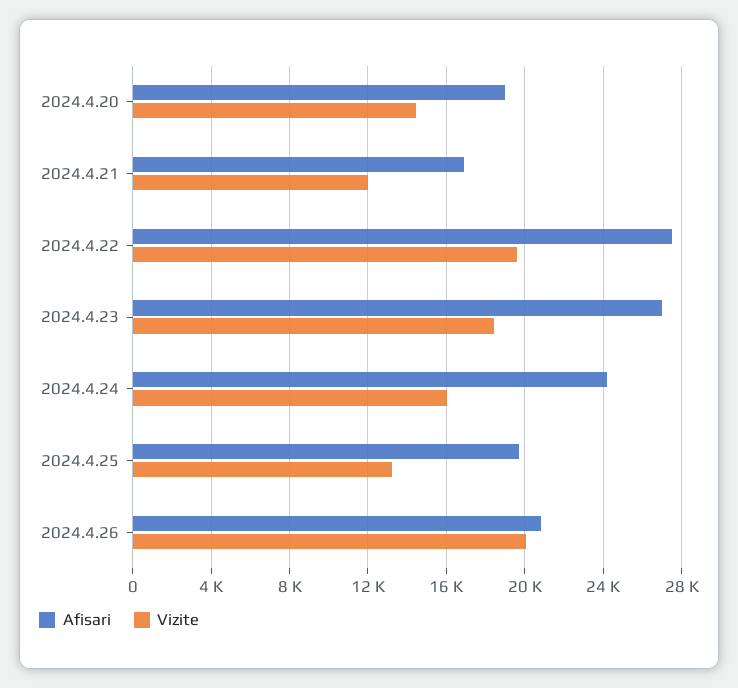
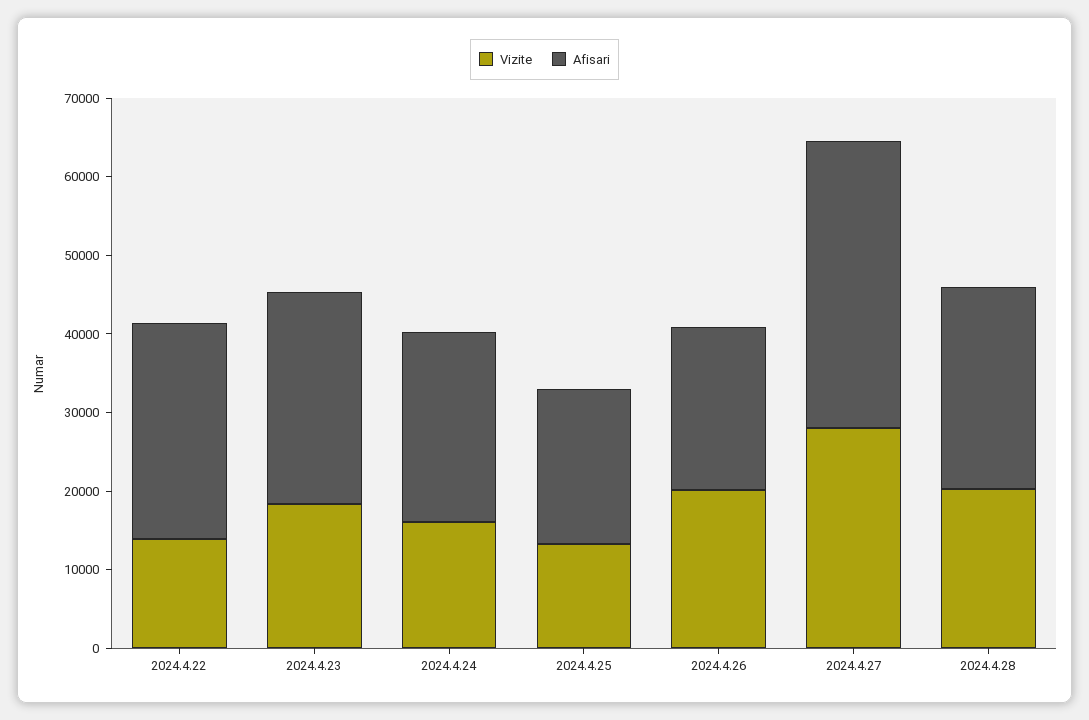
Afisari, 2024.4.20: 19000 -> none
Vizite, 2024.4.20: 14500 -> none
Afisari, 2024.4.21: 17000 -> none
Vizite, 2024.4.21: 12000 -> none
Vizite, 2024.4.22: 19500 -> 14000
Vizite, 2024.4.27: none -> 28000
Afisari, 2024.4.27: none -> 36000
Vizite, 2024.4.28: none -> 20000
Afisari, 2024.4.28: none -> 26000

